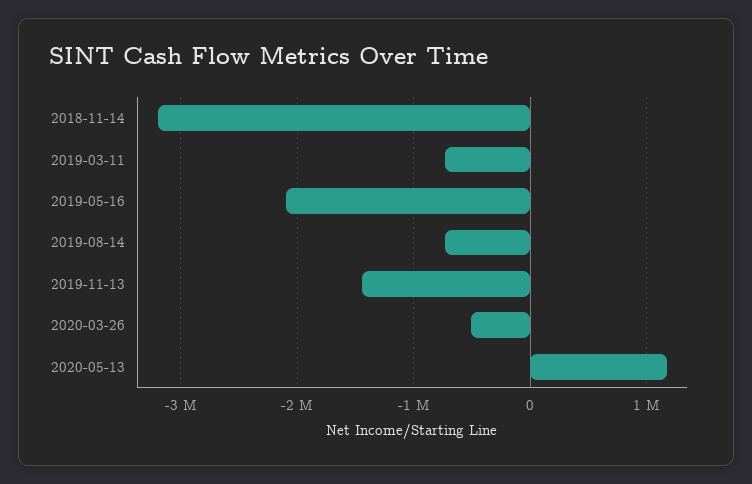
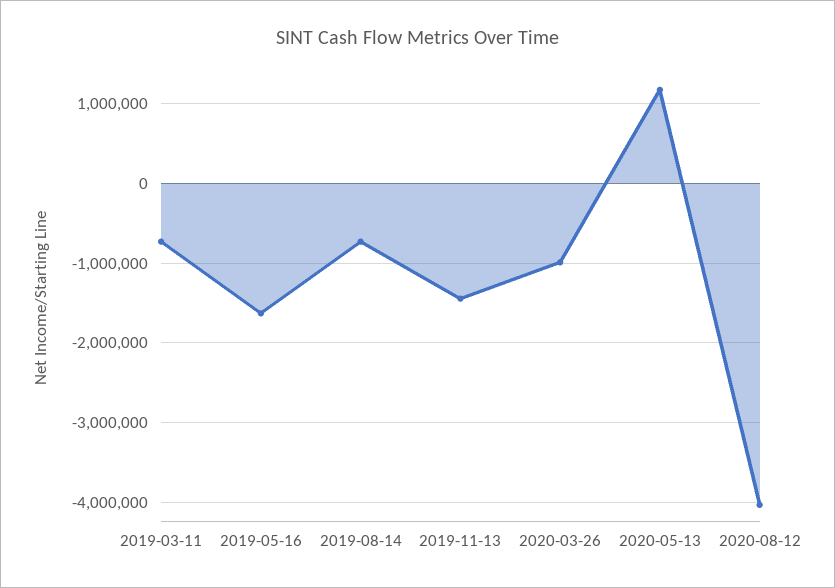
2018-11-14: -3200000 -> none
2019-05-16: -2100000 -> -1600000
2020-03-26: -500000 -> -1000000
2020-08-12: none -> -4000000

